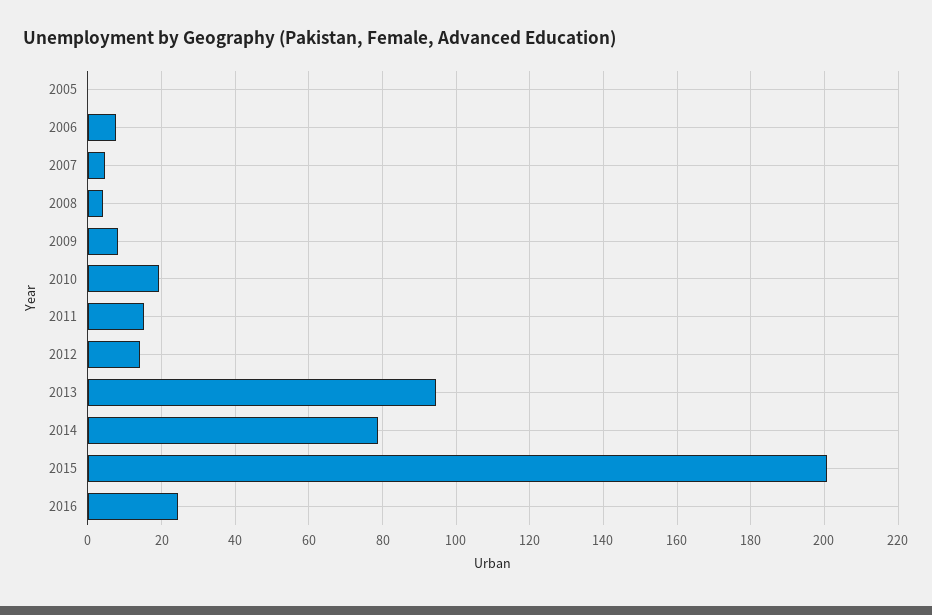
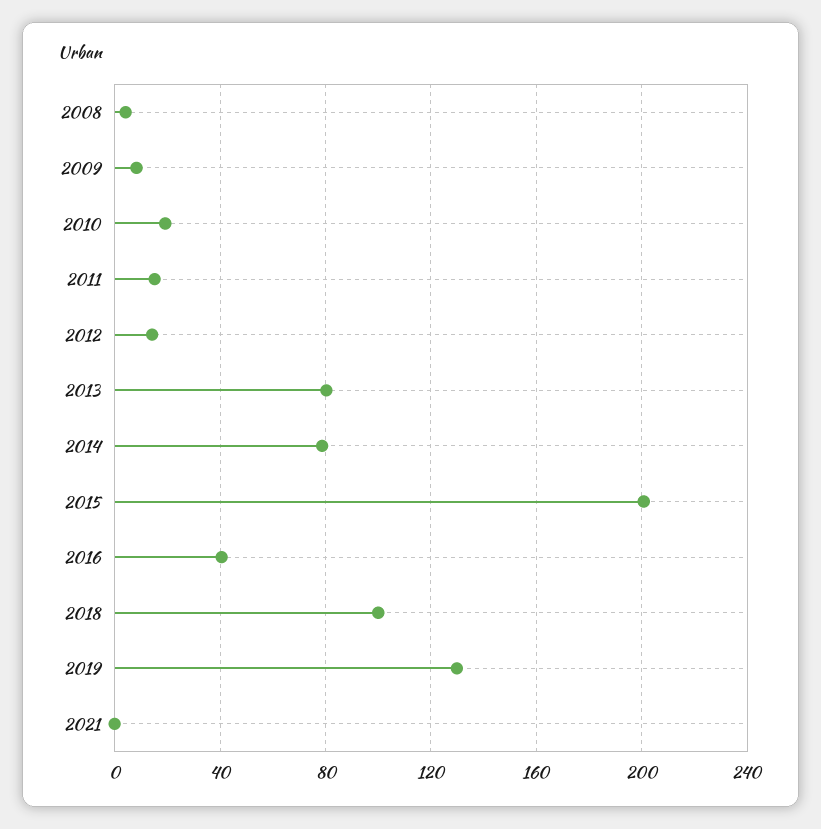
2005: 0 -> none
2006: 8 -> none
2007: 4 -> none
2013: 94 -> 80
2016: 24 -> 40
2018: none -> 100
2019: none -> 130
2021: none -> 0

